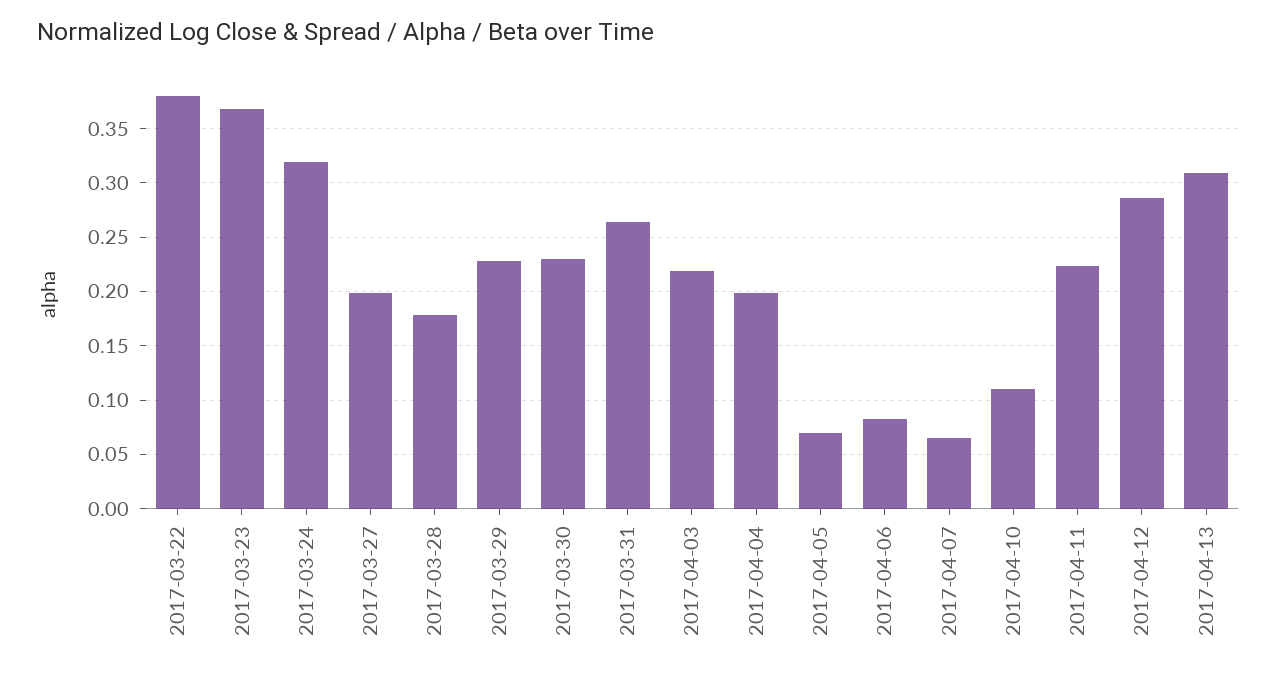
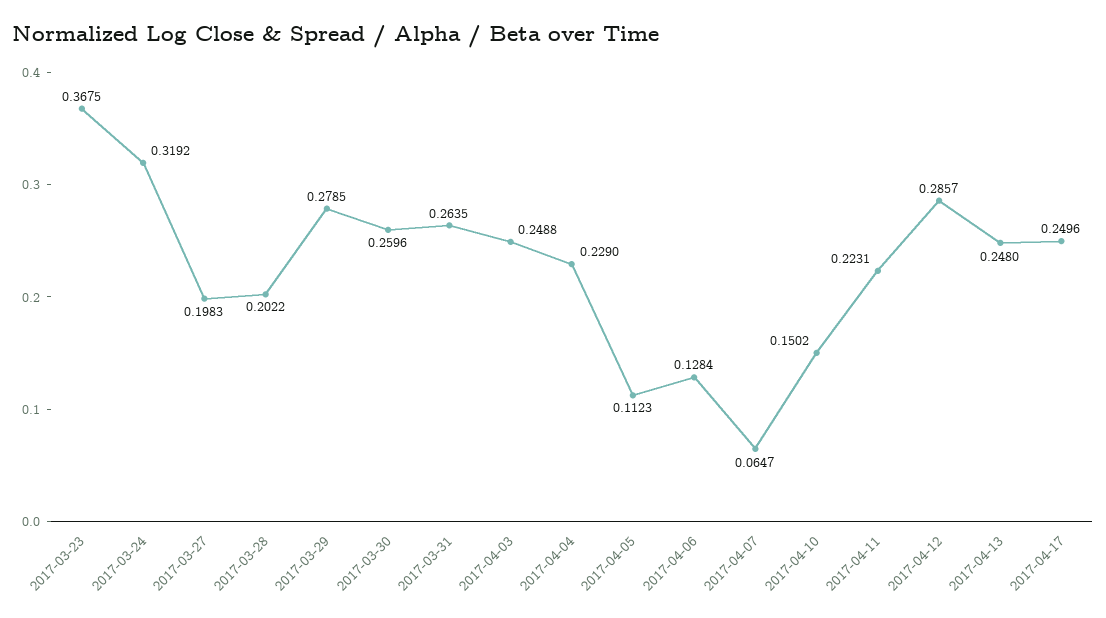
2017-03-22: 0.38 -> none
2017-03-28: 0.18 -> 0.2022
2017-03-29: 0.23 -> 0.2785
2017-03-30: 0.23 -> 0.2596
2017-04-03: 0.22 -> 0.2488
2017-04-04: 0.2 -> 0.229
2017-04-05: 0.07 -> 0.1123
2017-04-06: 0.08 -> 0.1284
2017-04-10: 0.11 -> 0.1502
2017-04-13: 0.31 -> 0.248
2017-04-17: none -> 0.2496

